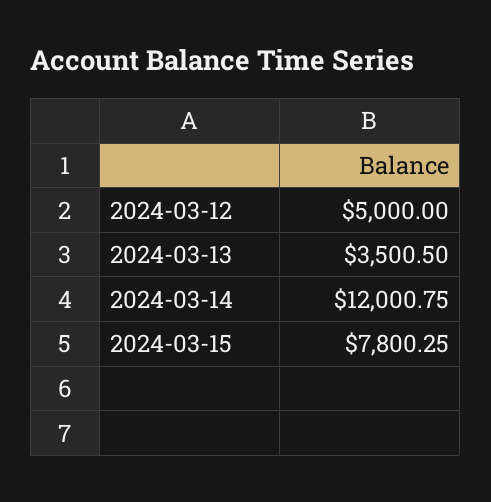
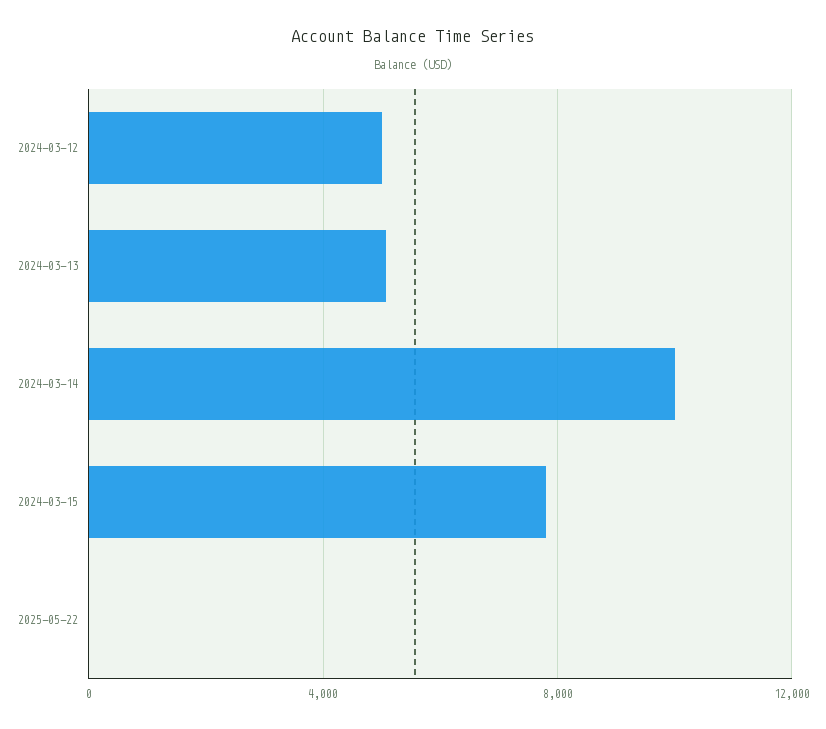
2024-03-13: 3500.5 -> 5000
2024-03-14: 12000.75 -> 10000
2025-05-22: none -> 0

